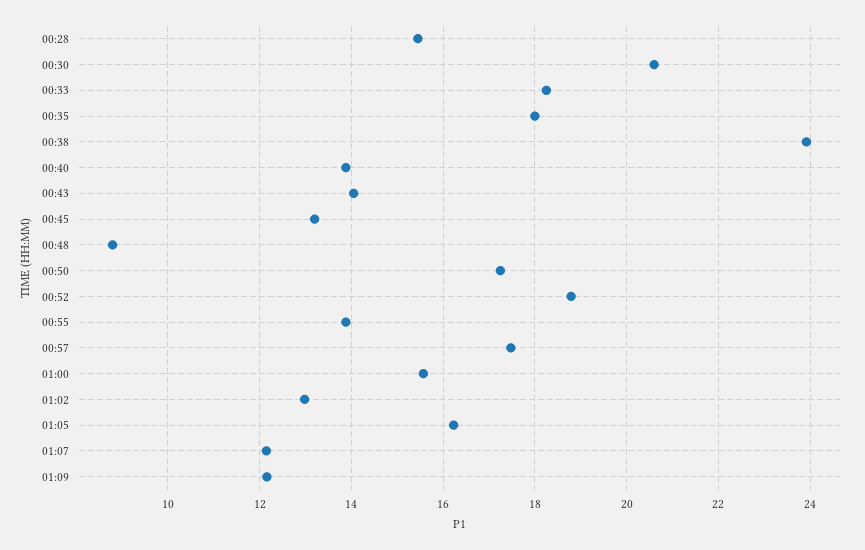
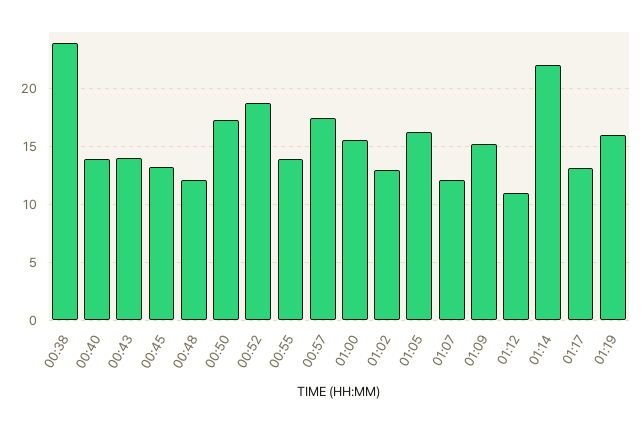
00:28: 15.4 -> none
00:30: 20.6 -> none
00:33: 18.2 -> none
00:35: 18 -> none
00:48: 8.8 -> 12
01:09: 12.2 -> 15
01:12: none -> 11
01:14: none -> 22
01:17: none -> 13
01:19: none -> 16

